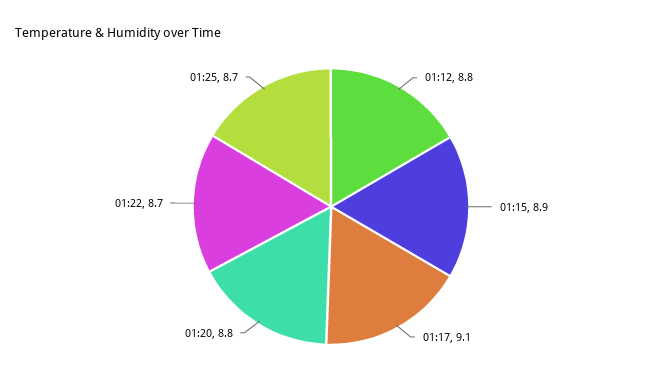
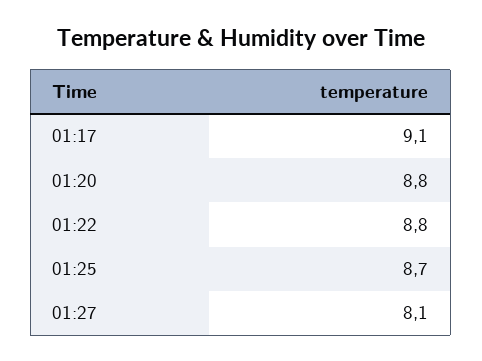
01:12: 8.8 -> none
01:15: 8.9 -> none
01:22: 8.7 -> 8.8
01:27: none -> 8.1

